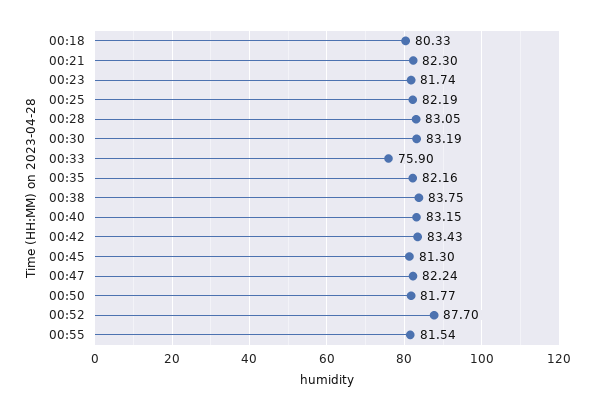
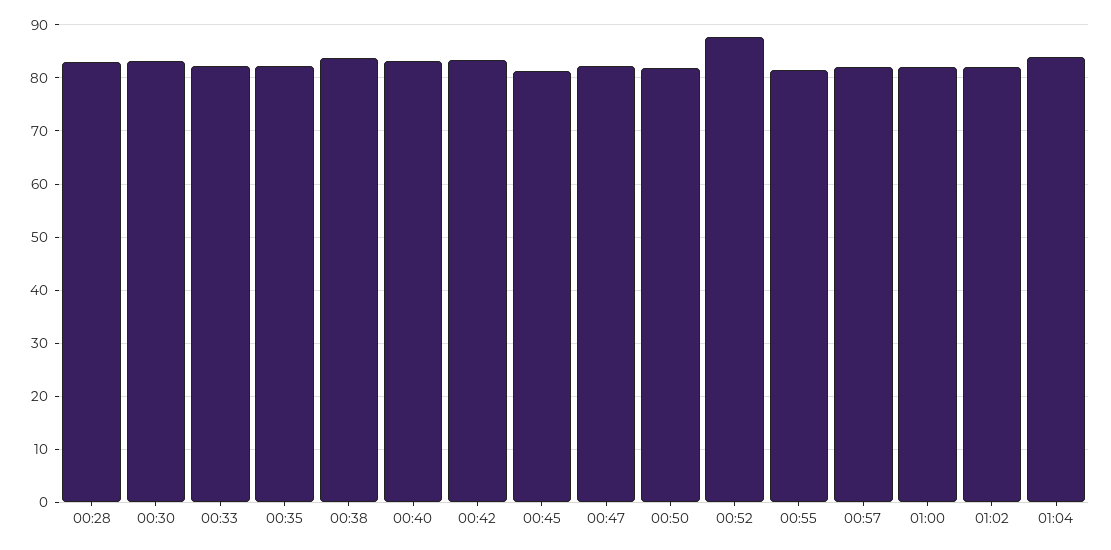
00:18: 80.33 -> none
00:21: 82.3 -> none
00:23: 81.74 -> none
00:25: 82.19 -> none
00:33: 75.9 -> 82
00:57: none -> 82
01:00: none -> 82
01:02: none -> 82
01:04: none -> 84

